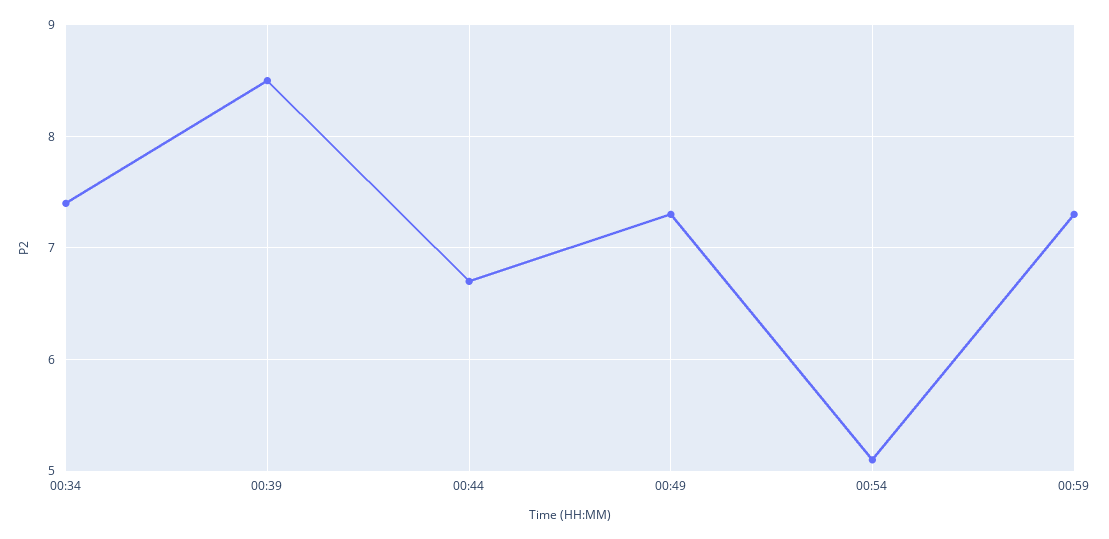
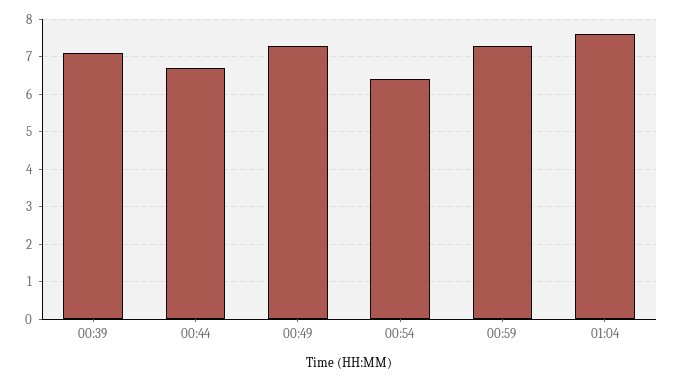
00:34: 7.4 -> none
00:39: 8.5 -> 7
00:54: 5.1 -> 6.5
01:04: none -> 7.5

